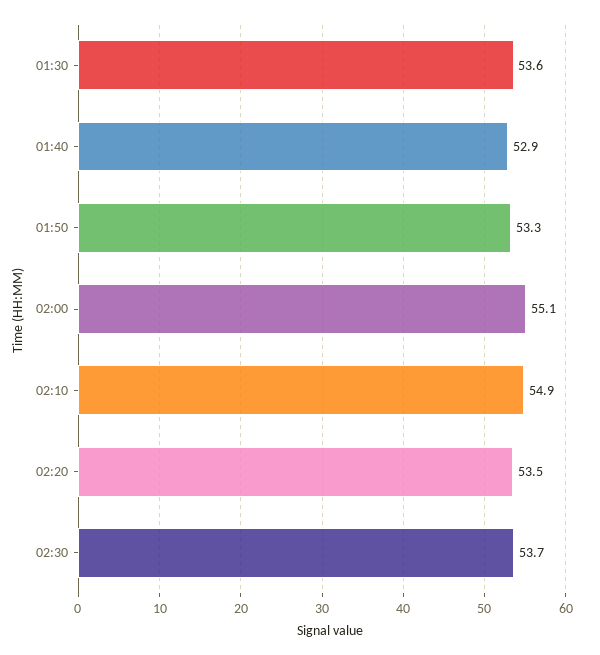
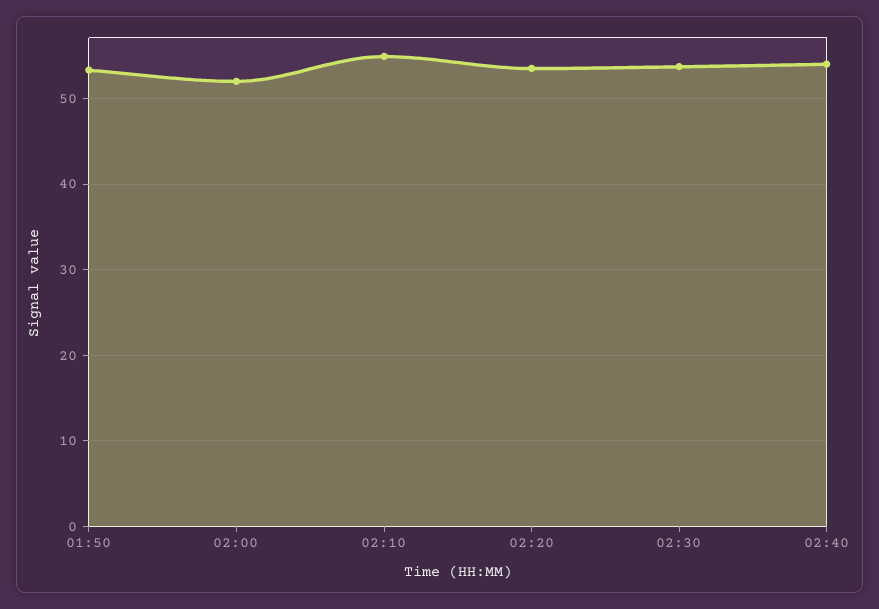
01:30: 53.6 -> none
01:40: 52.9 -> none
02:00: 55.1 -> 52
02:40: none -> 54

